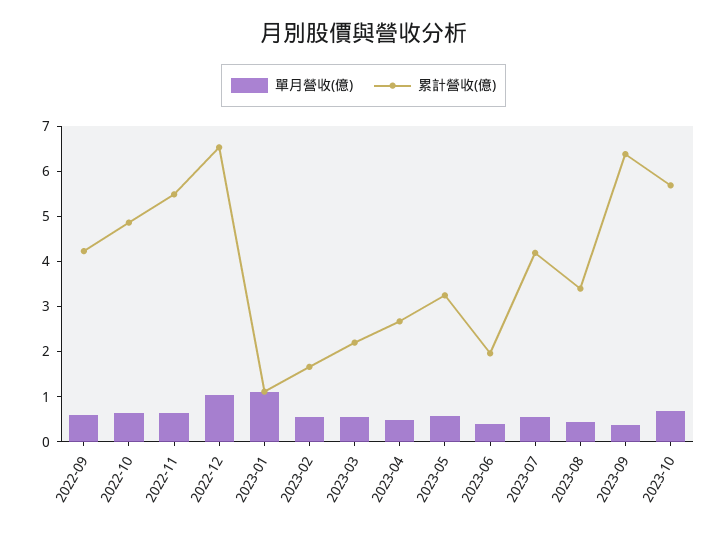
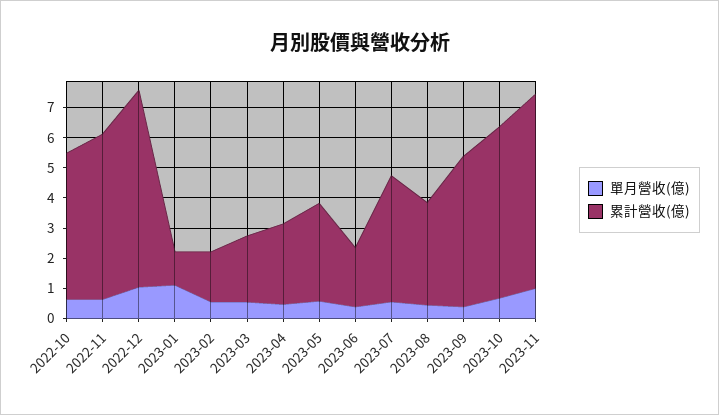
單月營收(億), 2022-09: 0.6 -> none
累計營收(億), 2022-09: 4.2 -> none
累計營收(億), 2023-09: 6.4 -> 5
單月營收(億), 2023-11: none -> 1
累計營收(億), 2023-11: none -> 6.5

